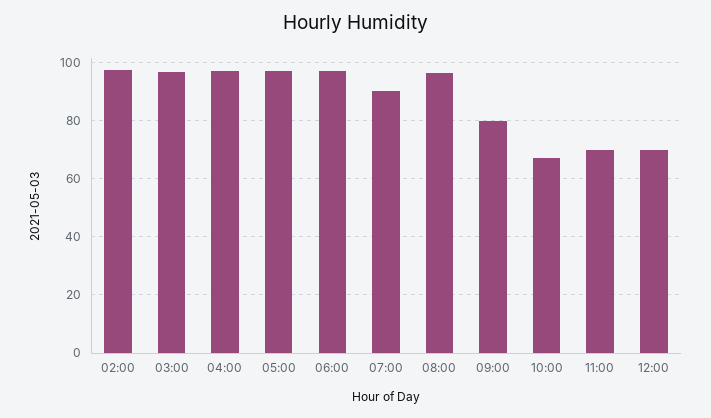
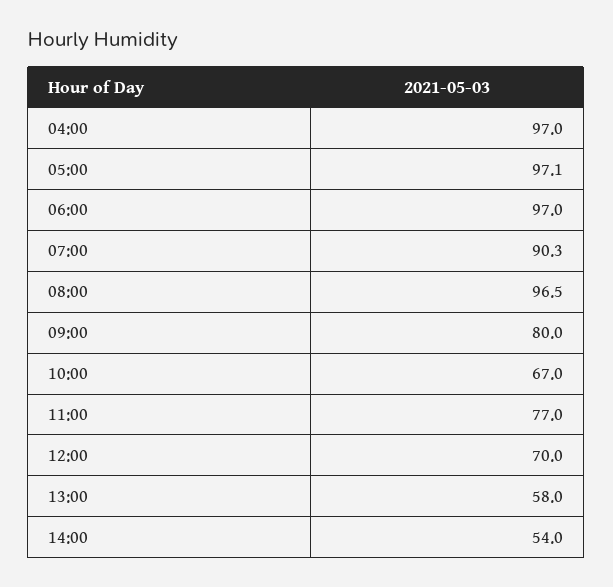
02:00: 97.5 -> none
03:00: 97.5 -> none
11:00: 70 -> 77
13:00: none -> 58
14:00: none -> 54

